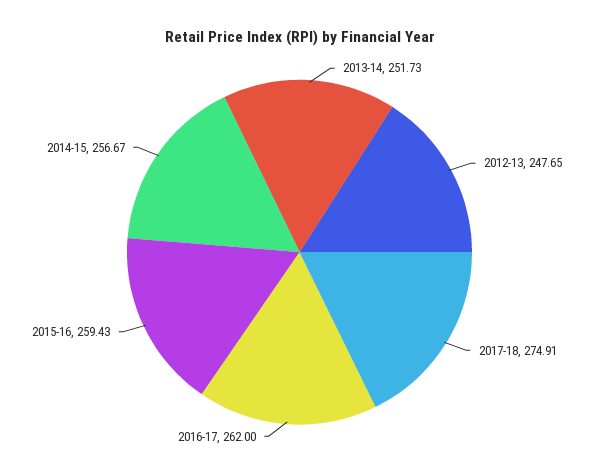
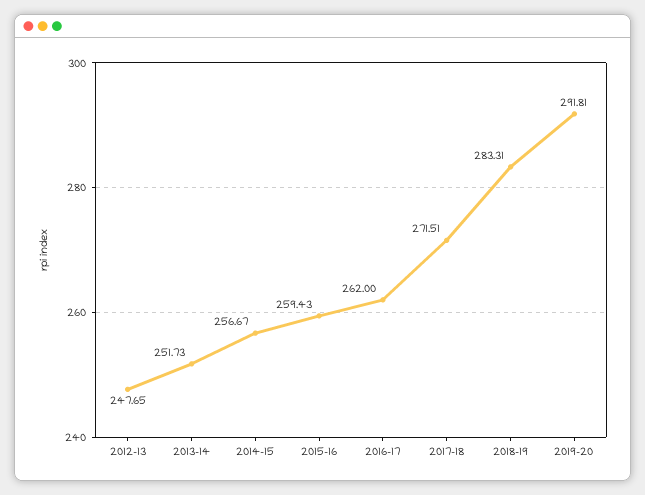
2017-18: 274.91 -> 271.51
2018-19: none -> 283.31
2019-20: none -> 291.81

